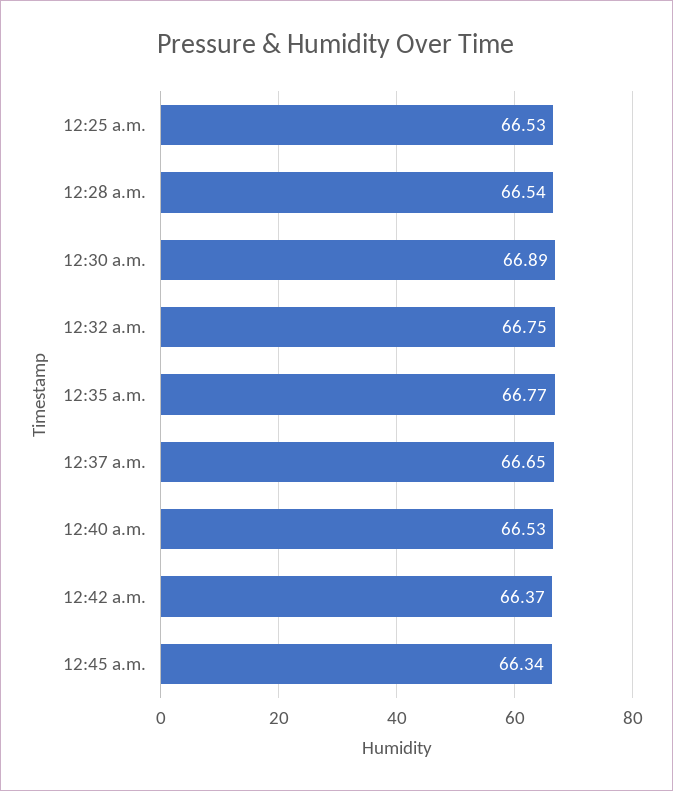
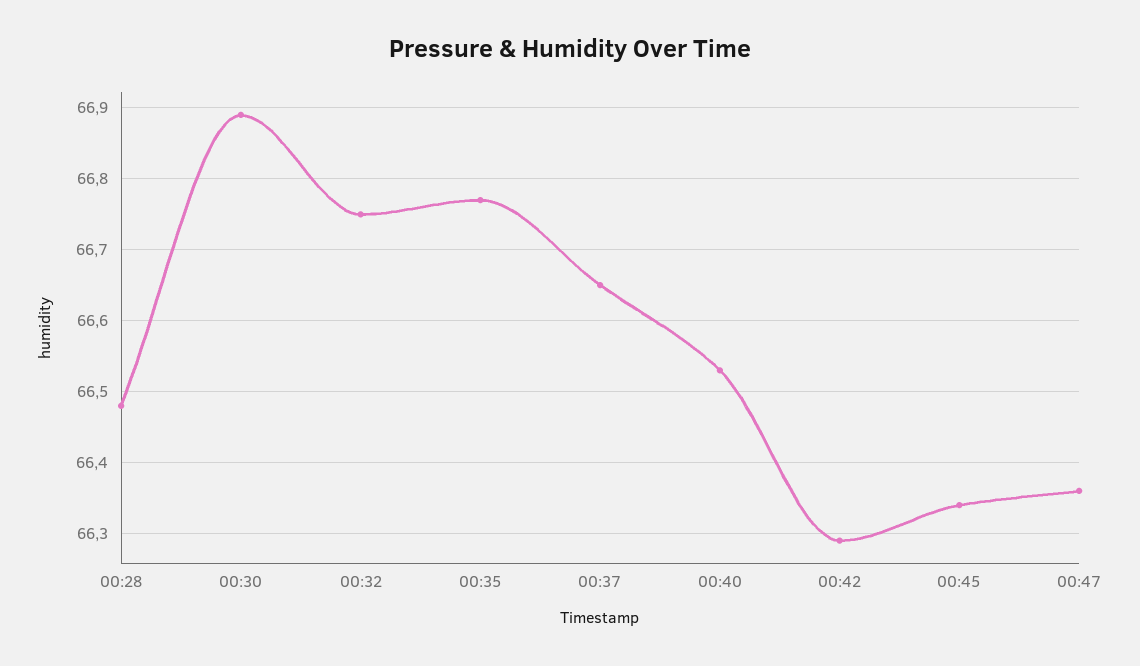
12:25 a.m.: 66.53 -> none
12:28 a.m.: 66.54 -> 66.48
12:42 a.m.: 66.37 -> 66.29
00:47: none -> 66.36

